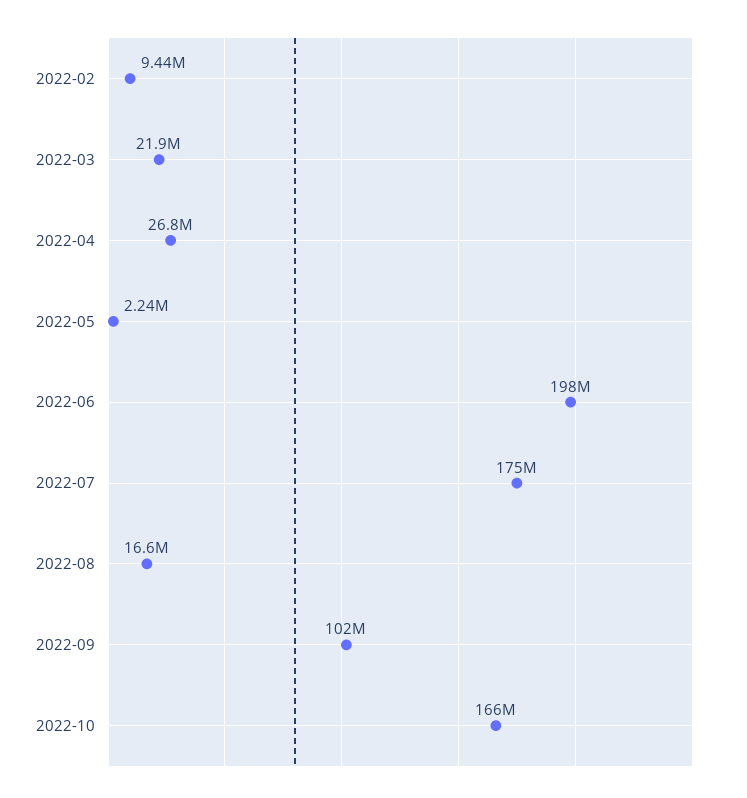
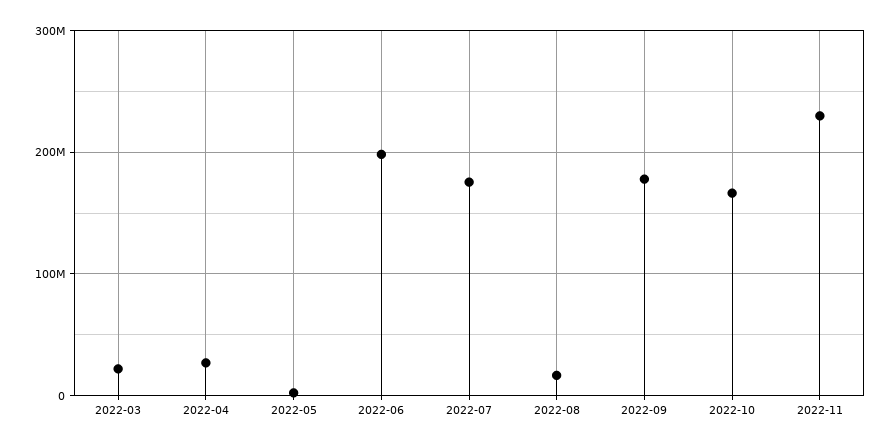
2022-02: 9440000 -> none
2022-09: 102000000 -> 180000000
2022-11: none -> 230000000

